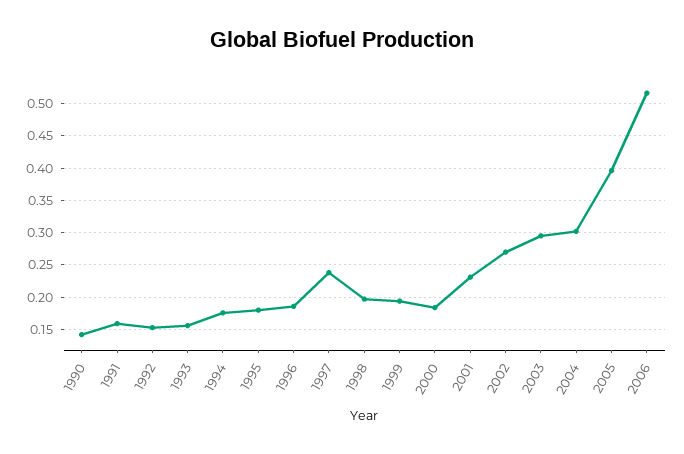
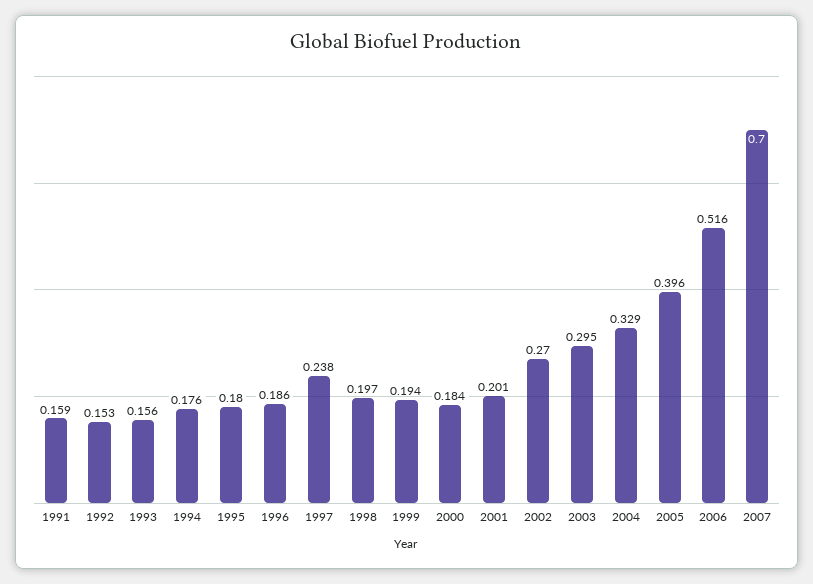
1990: 0.14 -> none
2001: 0.23 -> 0.201
2004: 0.3 -> 0.329
2007: none -> 0.7

